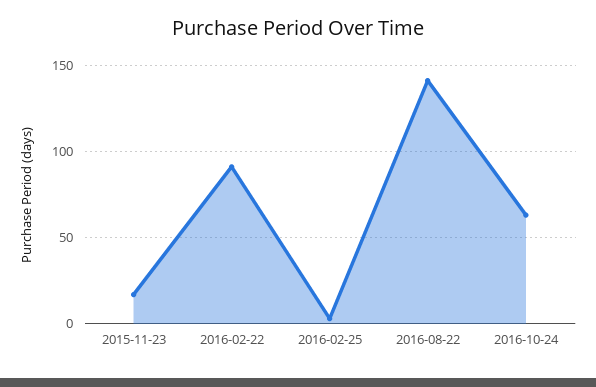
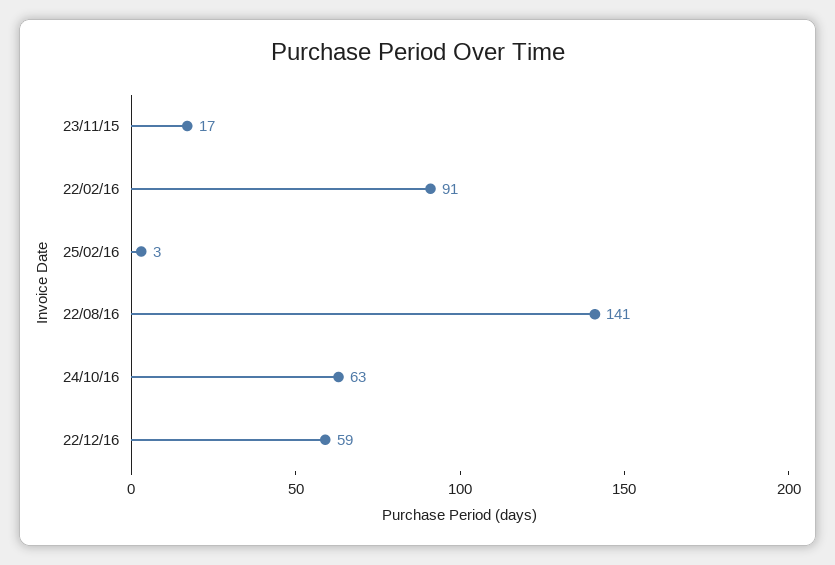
22/12/16: none -> 59

